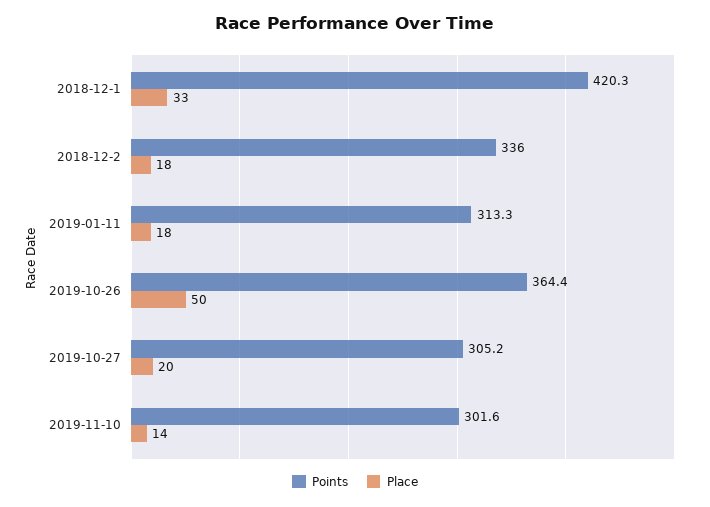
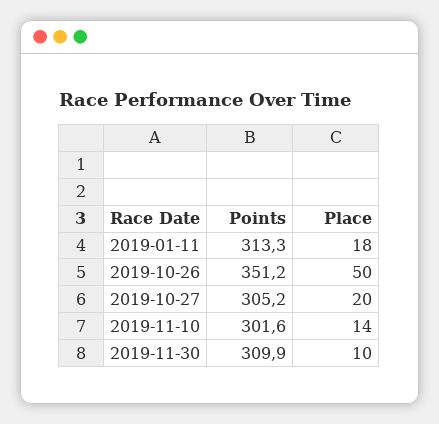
Points, 2018-12-1: 420.3 -> none
Place, 2018-12-1: 33 -> none
Points, 2018-12-2: 336 -> none
Place, 2018-12-2: 18 -> none
Points, 2019-10-26: 364.4 -> 351.2
Points, 2019-11-30: none -> 309.9
Place, 2019-11-30: none -> 10

